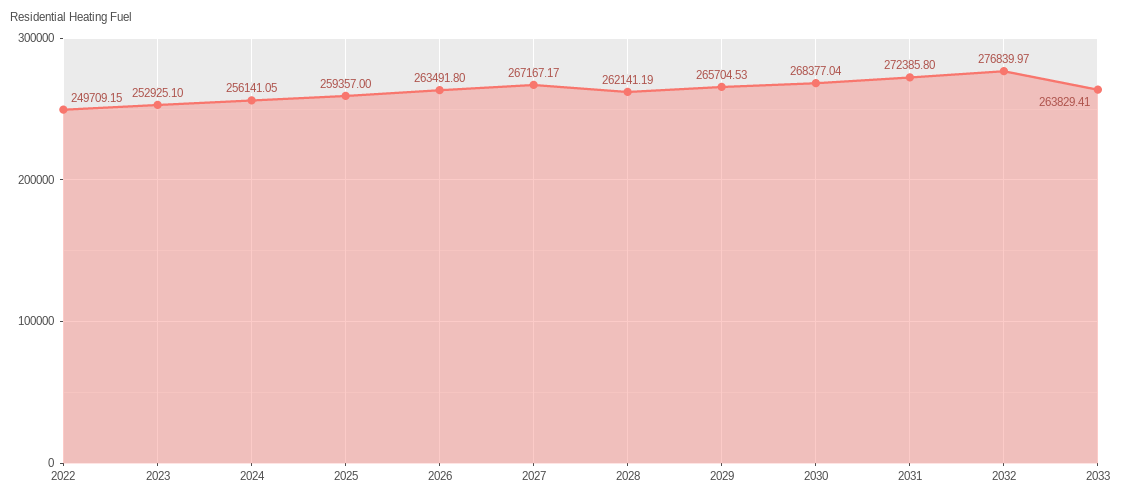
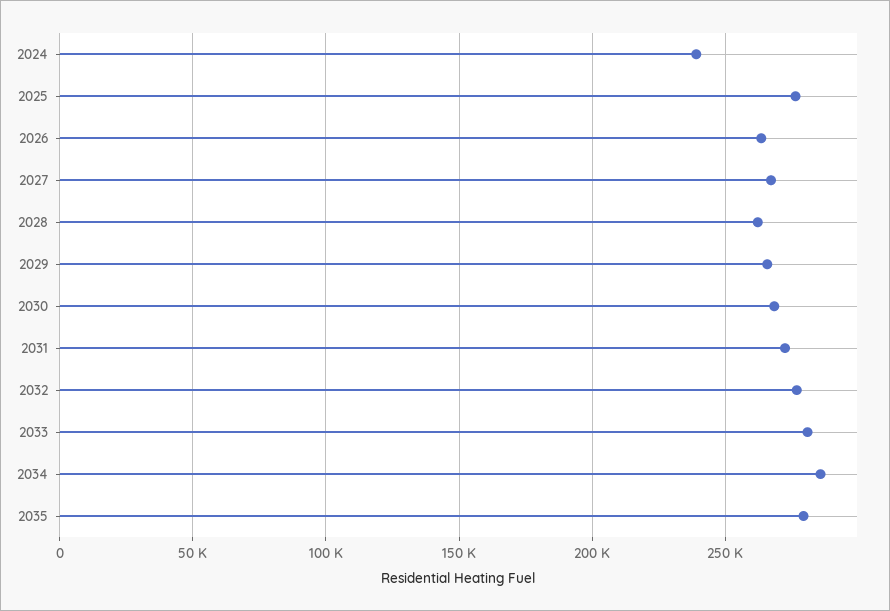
2022: 249709.15 -> none
2023: 252925.1 -> none
2024: 256141.05 -> 240000
2025: 259357 -> 275000
2033: 263829.41 -> 280000
2034: none -> 285000
2035: none -> 280000

